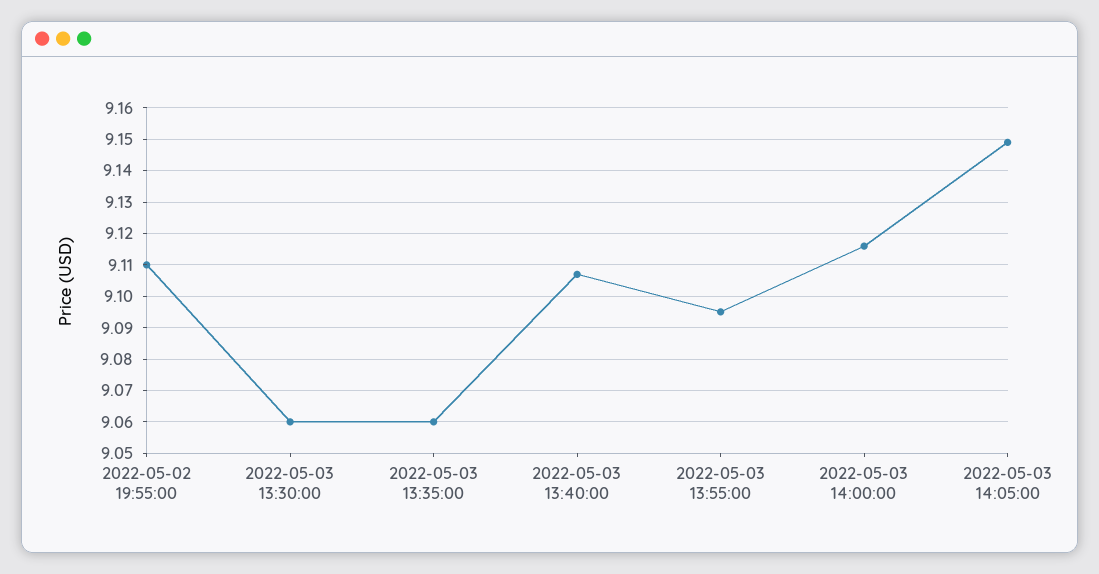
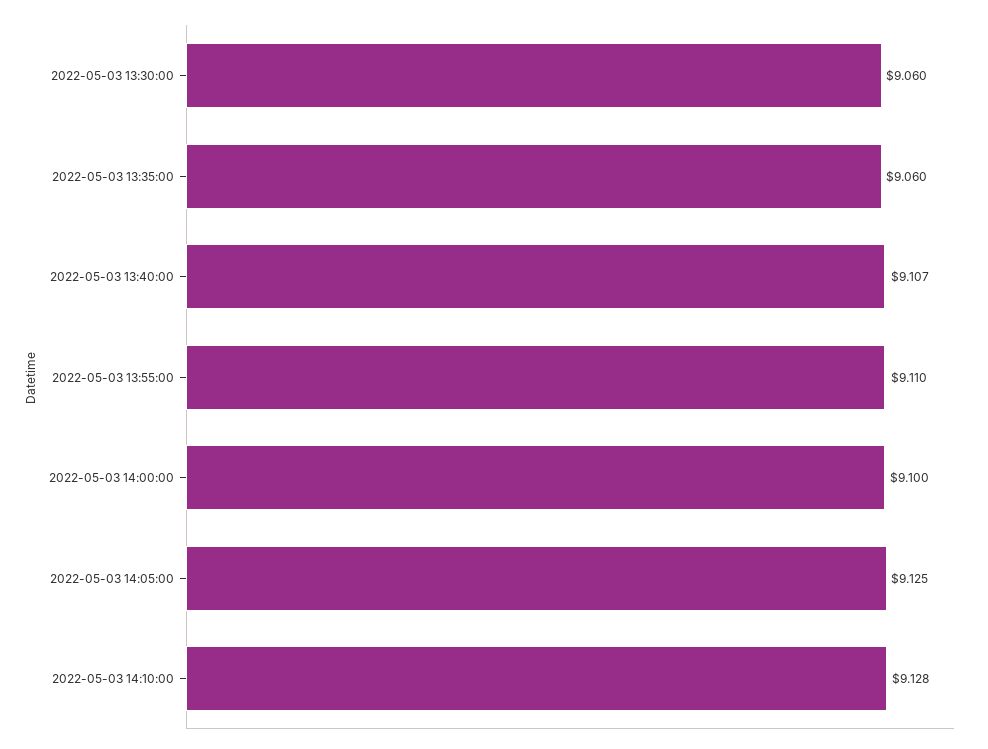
2022-05-02 19:55:00: 9.11 -> none
2022-05-03 13:55:00: 9.095 -> 9.11
2022-05-03 14:00:00: 9.115 -> 9.1
2022-05-03 14:05:00: 9.15 -> 9.125
2022-05-03 14:10:00: none -> 9.128

